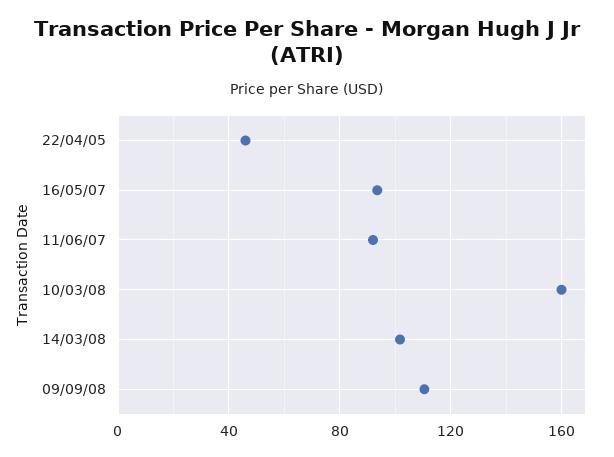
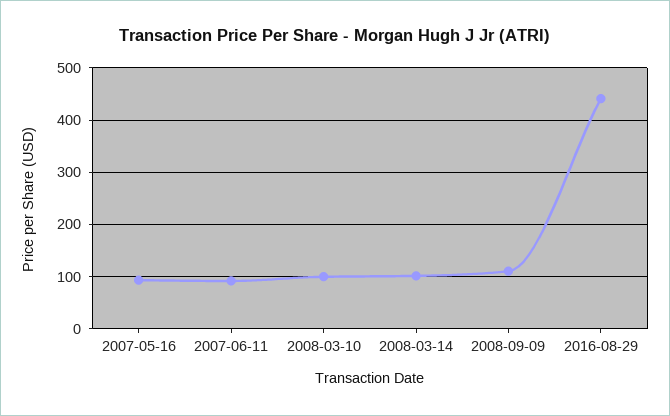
22/04/05: 45 -> none
10/03/08: 160 -> 100
2016-08-29: none -> 440

